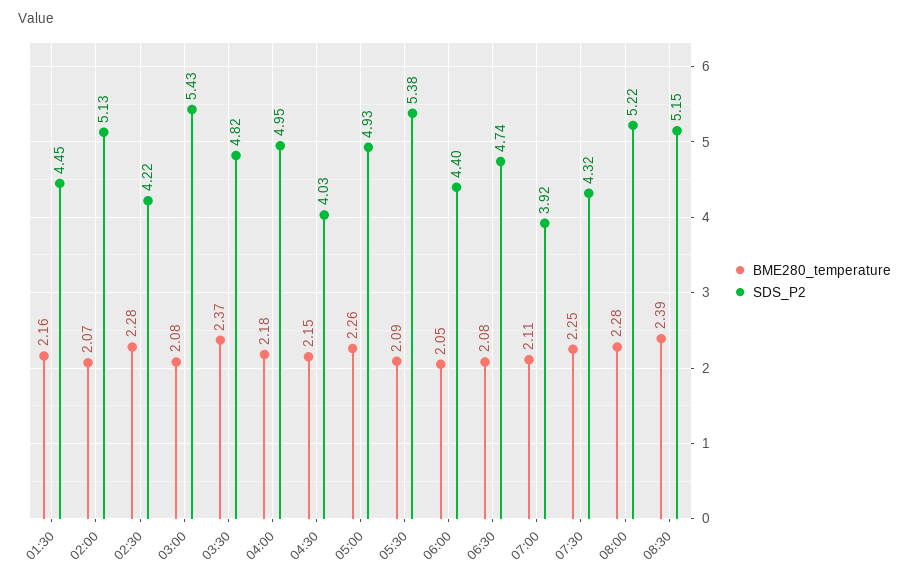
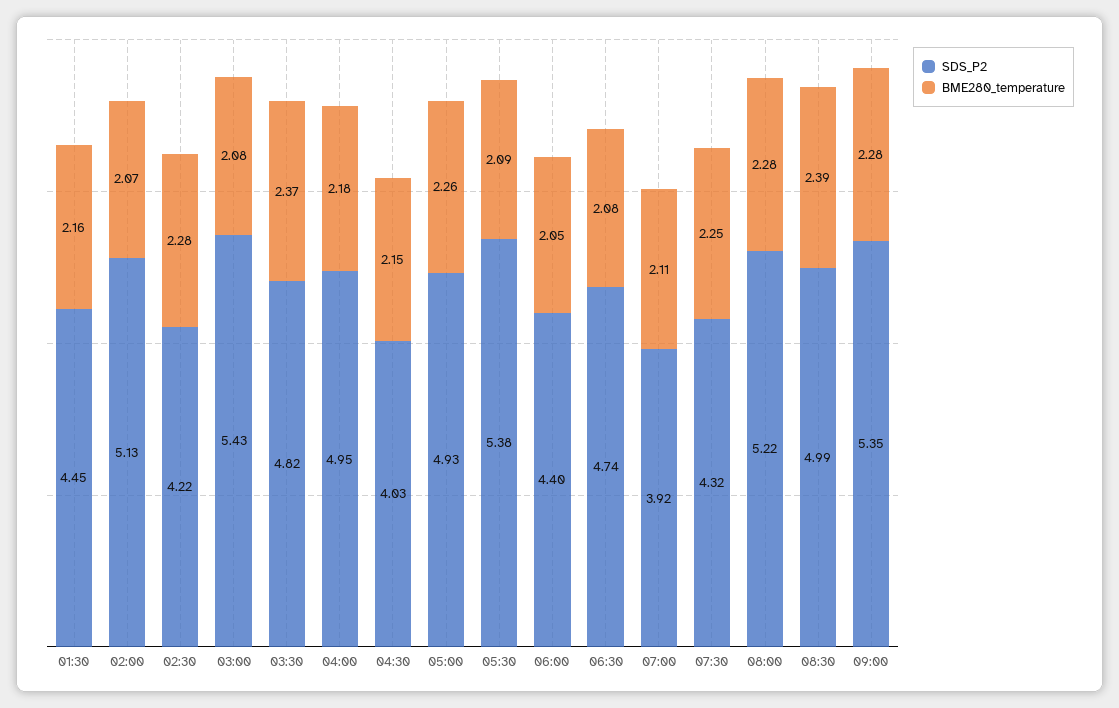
SDS_P2, 08:30: 5.15 -> 4.99
SDS_P2, 09:00: none -> 5.35
BME280_temperature, 09:00: none -> 2.28

